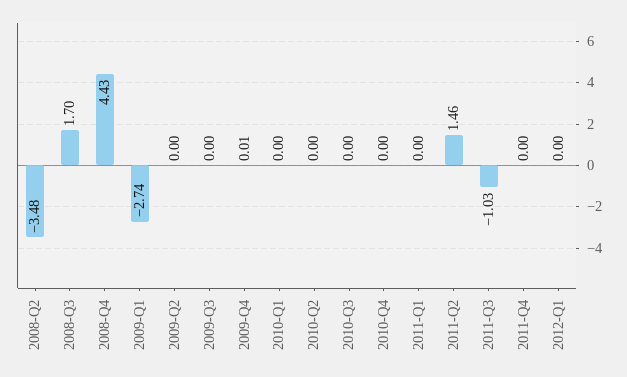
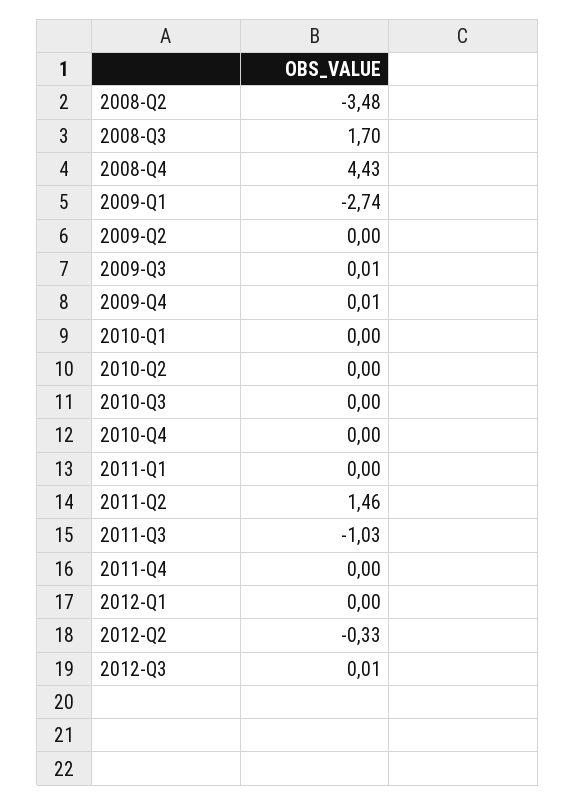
2009-Q3: 0 -> 0.01
2012-Q2: none -> -0.33
2012-Q3: none -> 0.01

